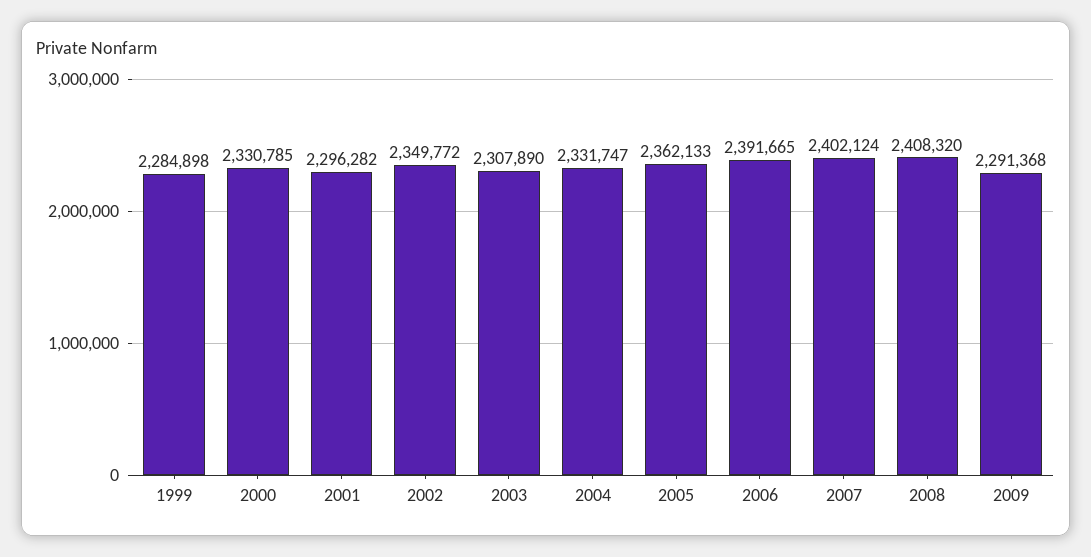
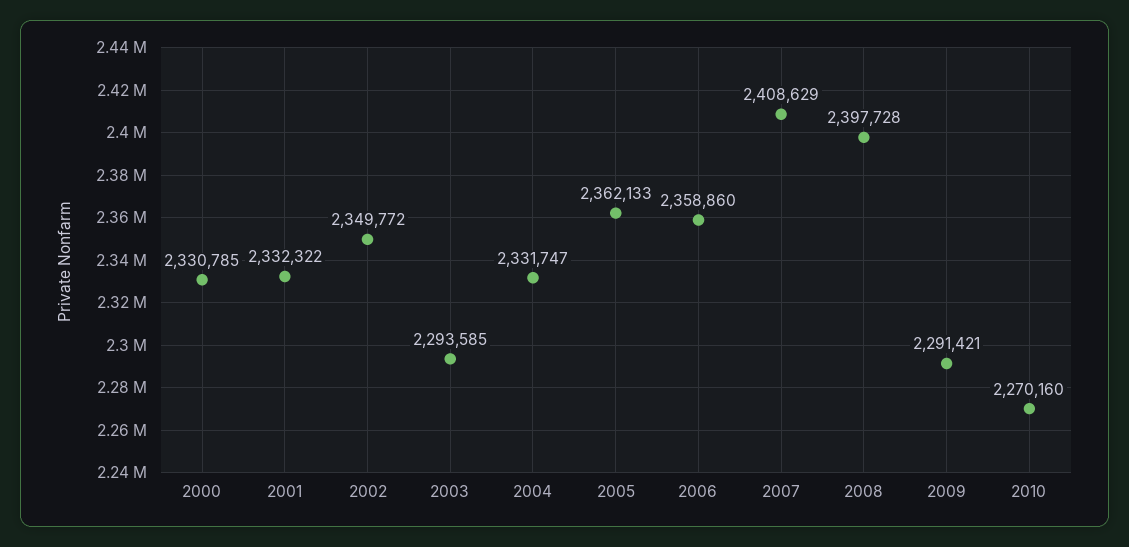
1999: 2284898 -> none
2001: 2296282 -> 2332322
2003: 2307890 -> 2293585
2006: 2391665 -> 2358860
2007: 2402124 -> 2408629
2008: 2408320 -> 2397728
2009: 2291368 -> 2291421
2010: none -> 2270160

